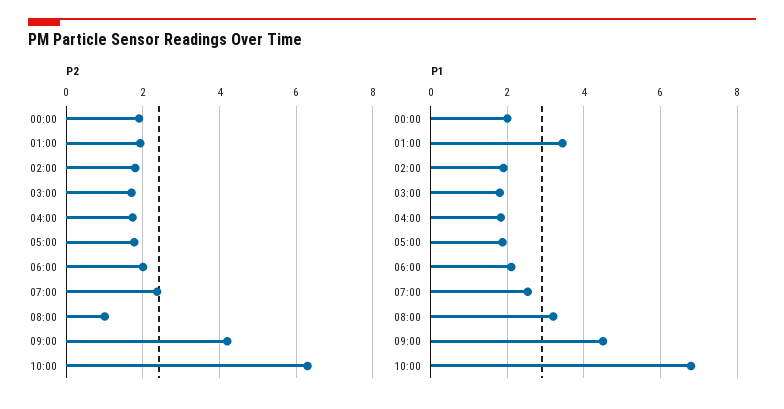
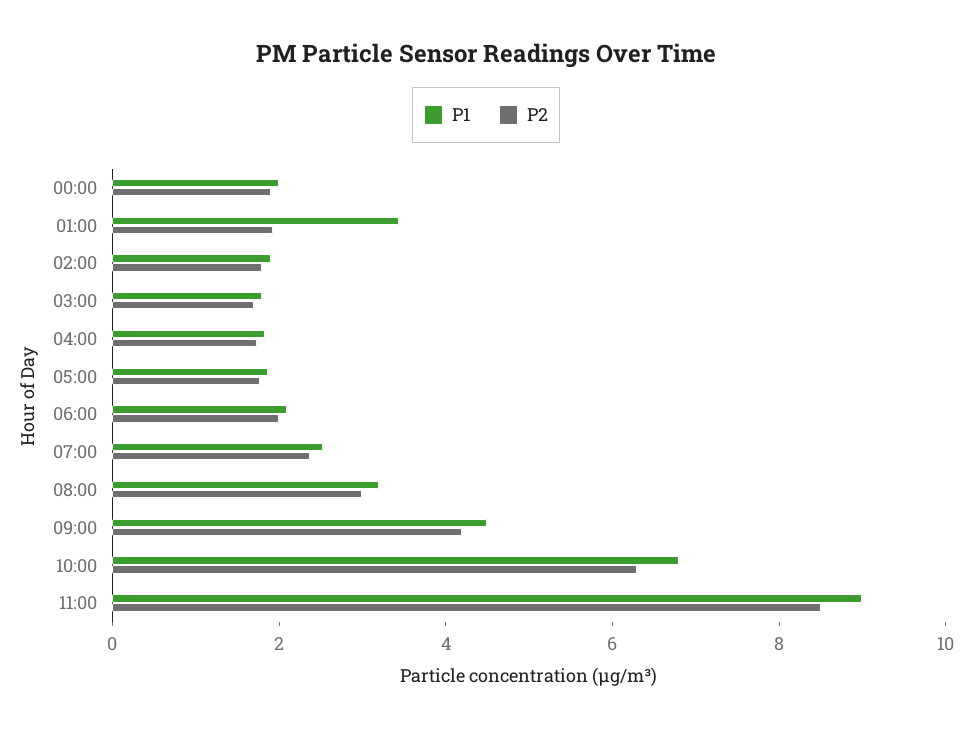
P2, 08:00: 1 -> 3
P1, 11:00: none -> 9
P2, 11:00: none -> 8.5

